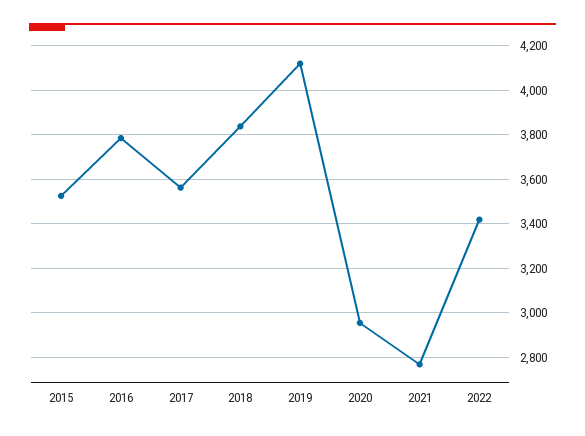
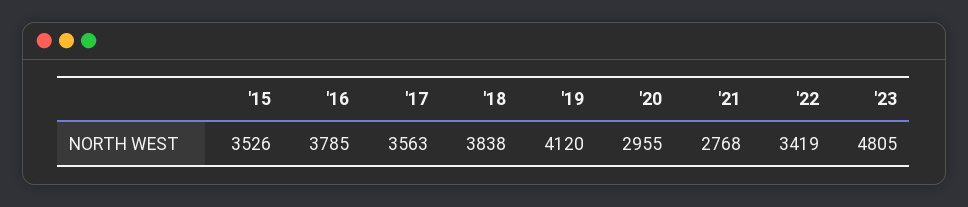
'23: none -> 4805

